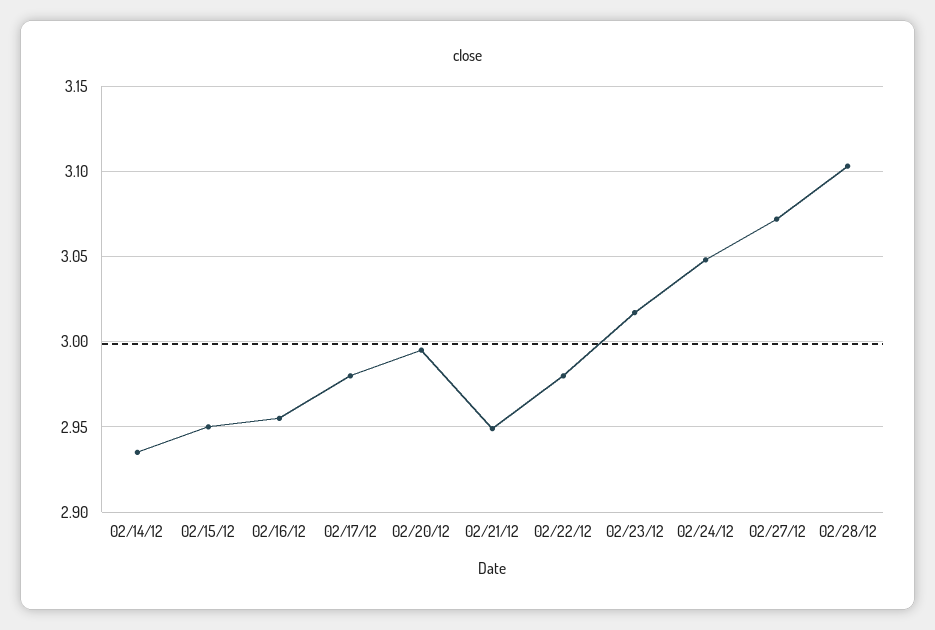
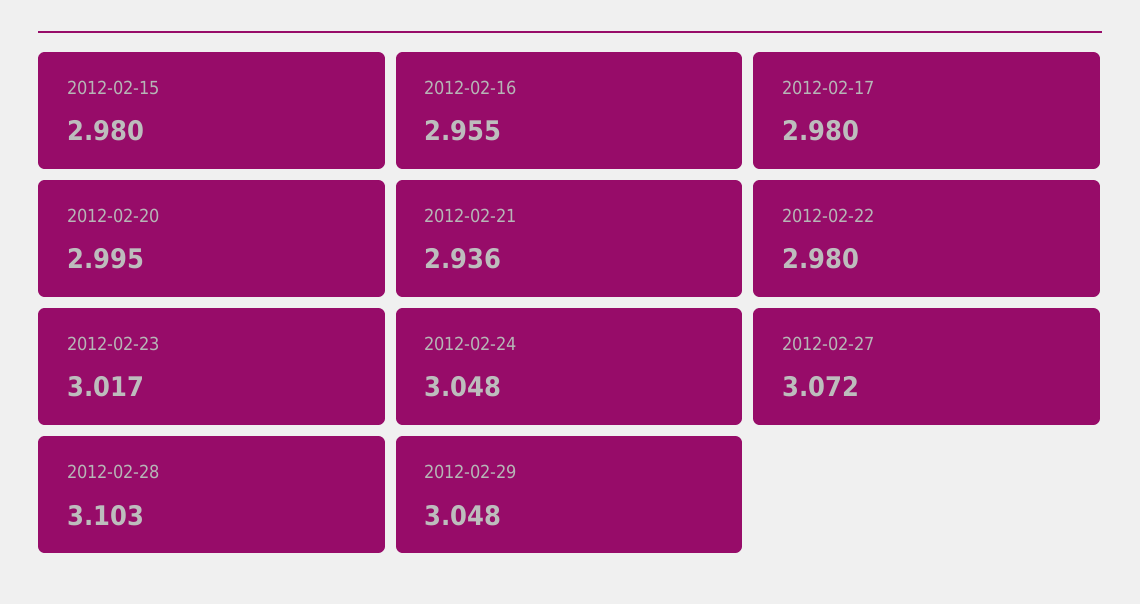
02/14/12: 2.935 -> none
02/15/12: 2.95 -> 2.98
02/21/12: 2.95 -> 2.936
2012-02-29: none -> 3.048

